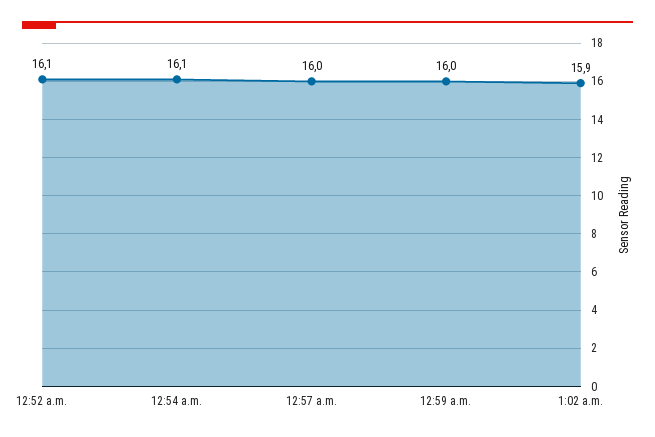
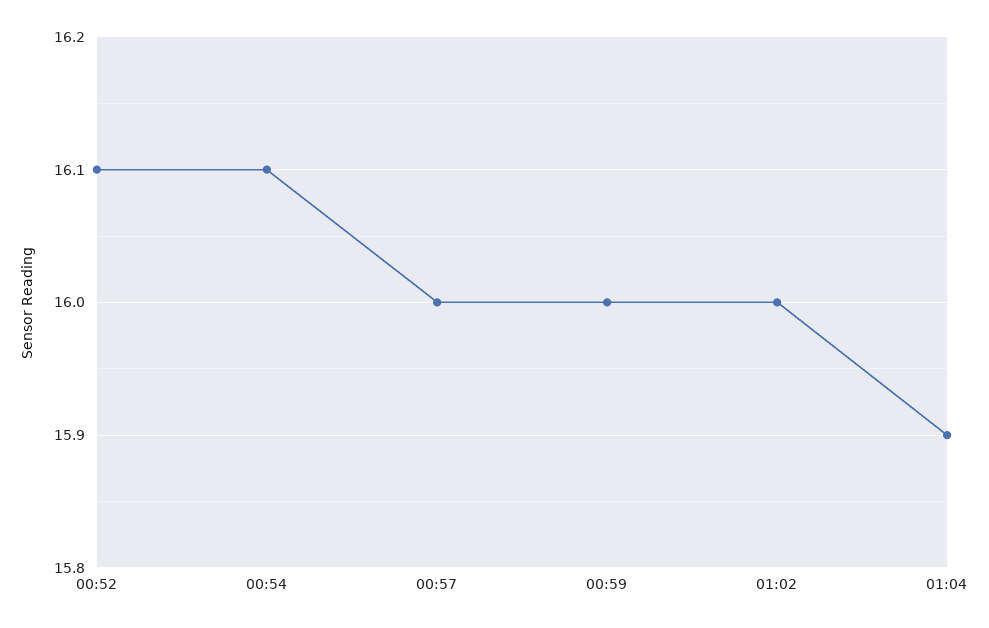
1:02 a.m.: 15.9 -> 16
01:04: none -> 15.9

